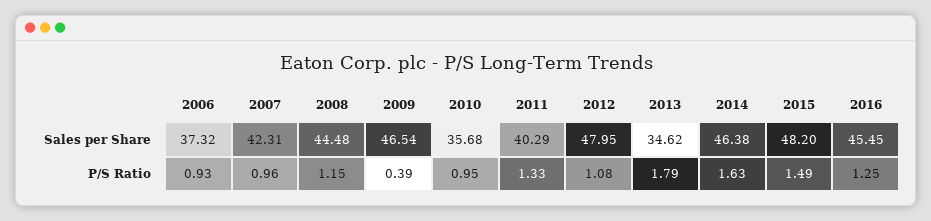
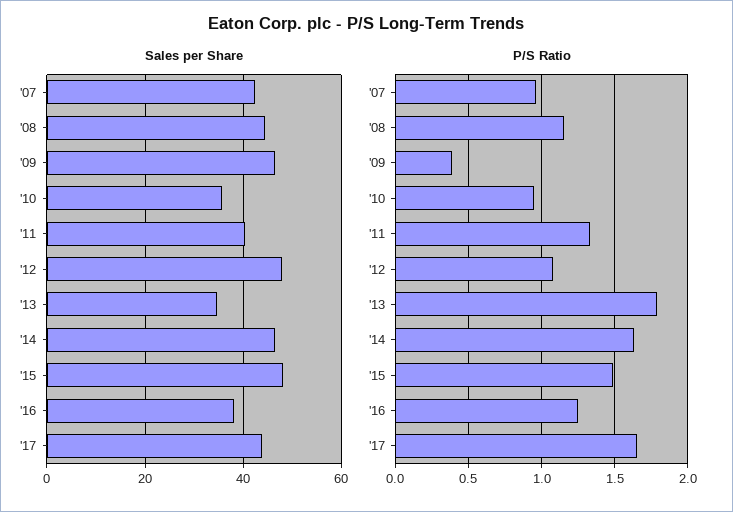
Sales per Share, 2006: 37.32 -> none
Sales per Share, 2016: 45.45 -> 38
P/S Ratio, 2006: 0.93 -> none
Sales per Share, '17: none -> 44
P/S Ratio, '17: none -> 1.65

